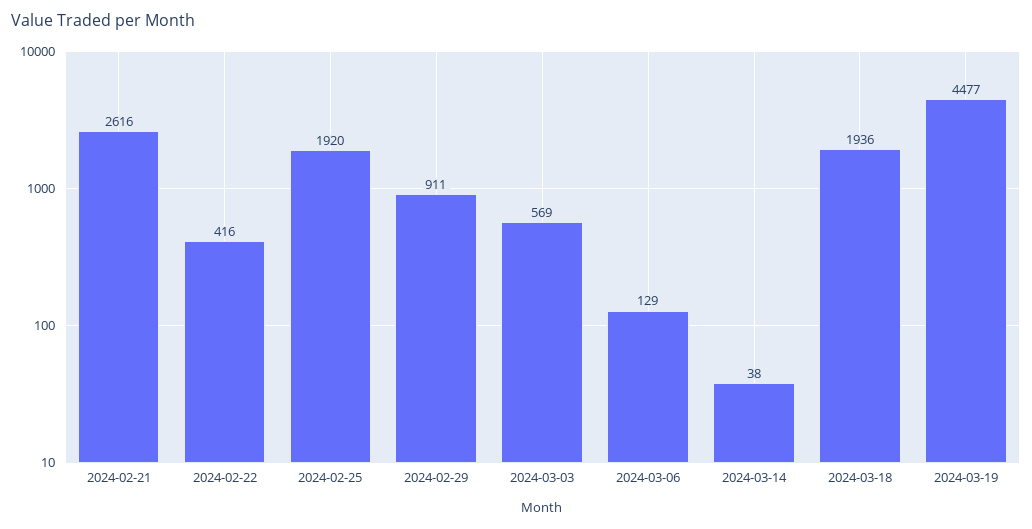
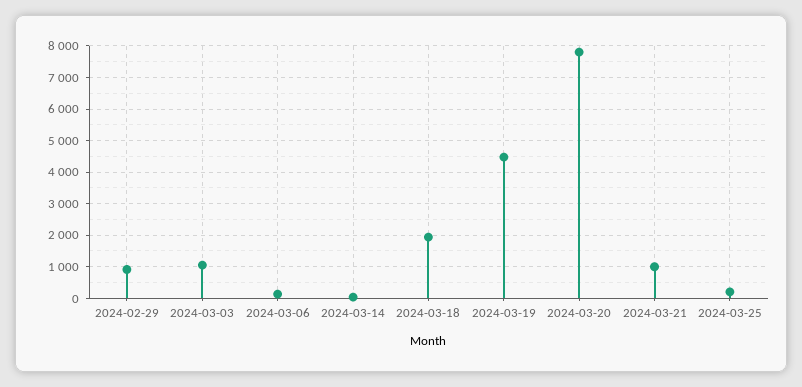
2024-02-21: 2616 -> none
2024-02-22: 416 -> none
2024-02-25: 1920 -> none
2024-03-03: 569 -> 1000
2024-03-20: none -> 7800
2024-03-21: none -> 1000
2024-03-25: none -> 200

